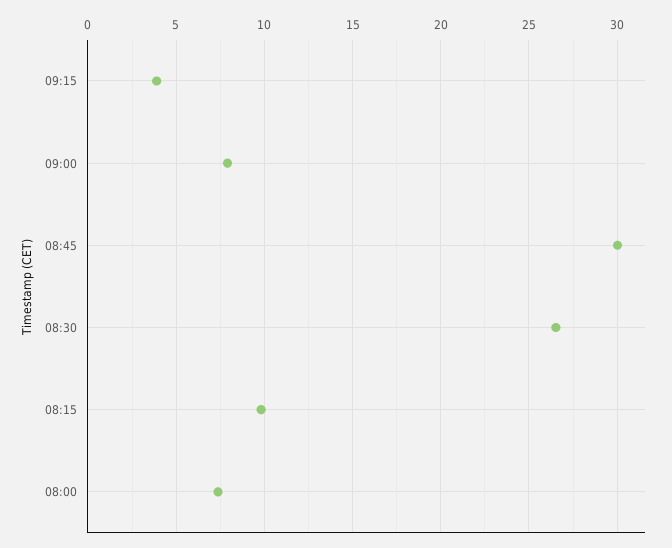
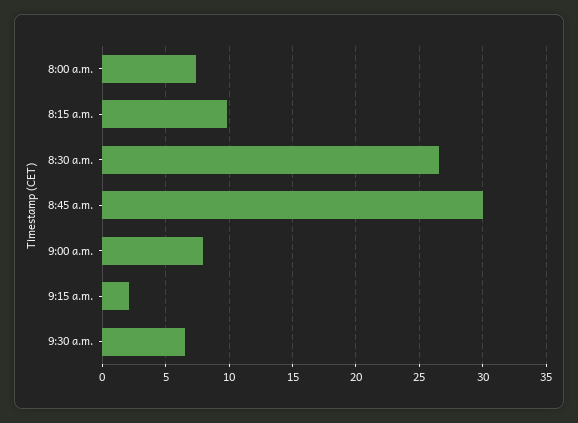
09:15: 4 -> 2
9:30 a.m.: none -> 6.5

